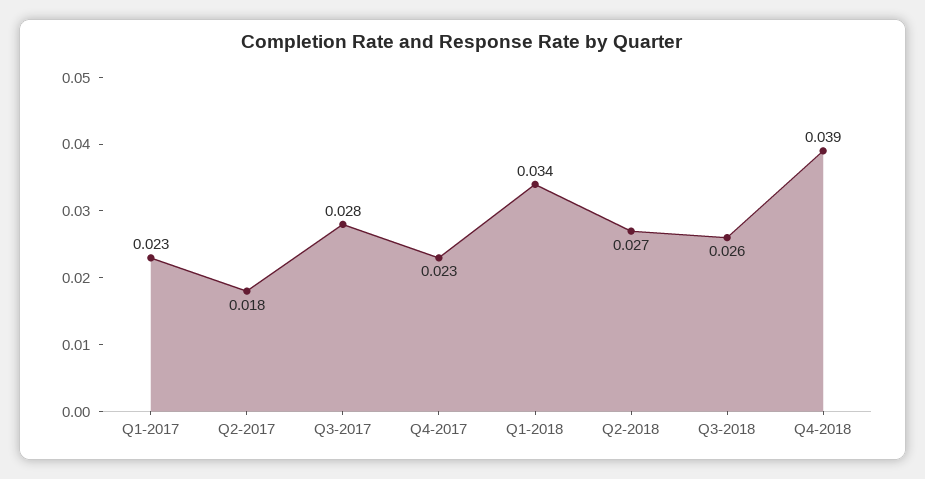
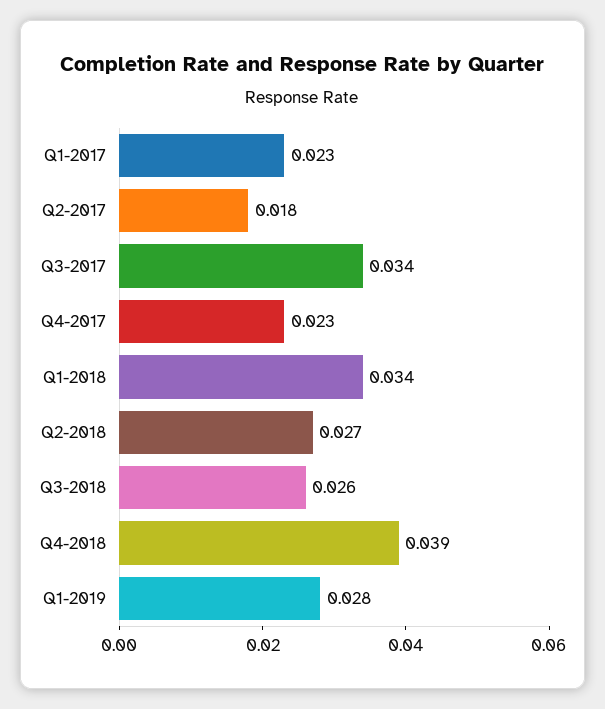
Q3-2017: 0.028 -> 0.034
Q1-2019: none -> 0.028

